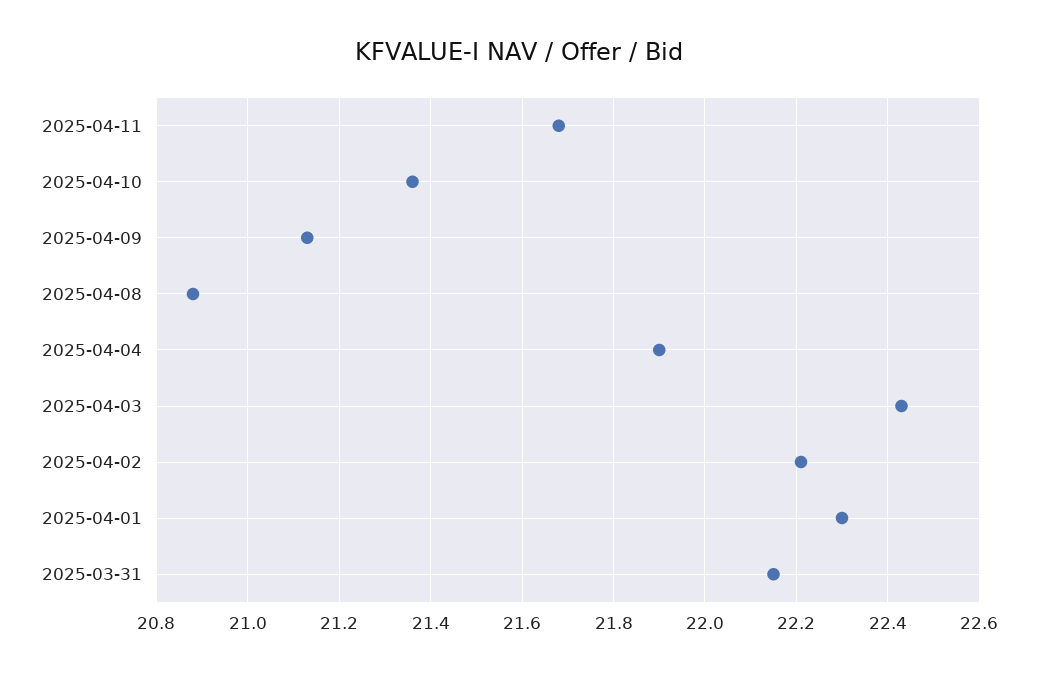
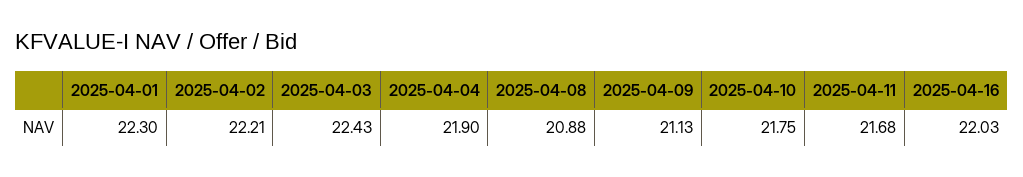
2025-04-10: 21.35 -> 21.75
2025-03-31: 22.15 -> none
2025-04-16: none -> 22.03

